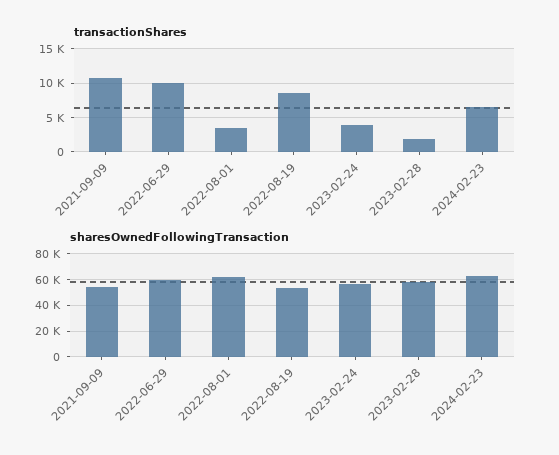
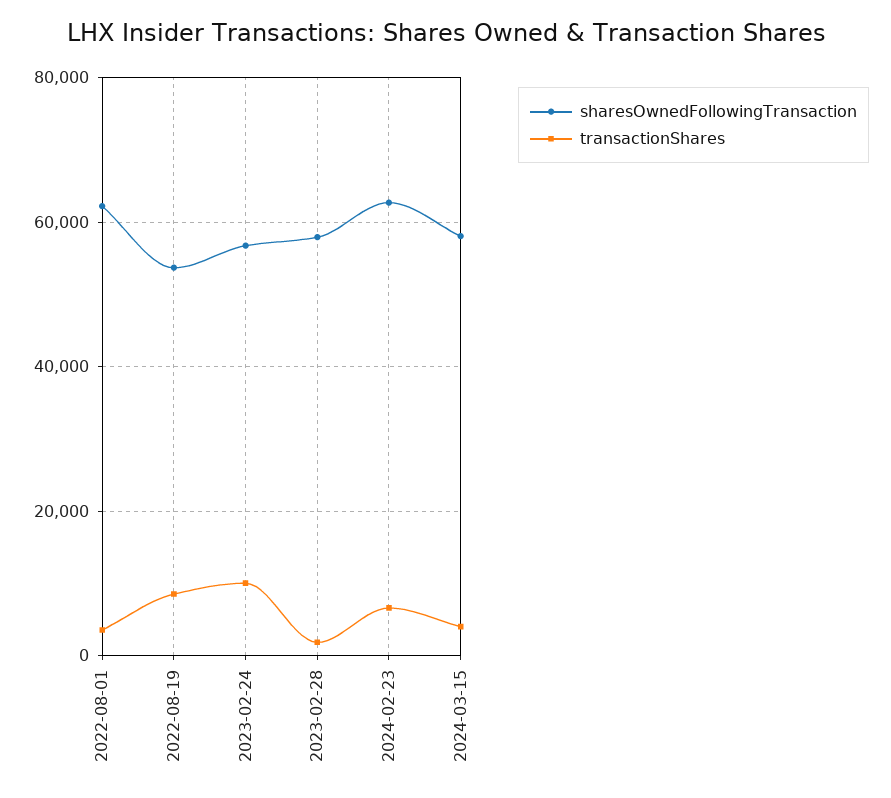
transactionShares, 2021-09-09: 11000 -> none
transactionShares, 2022-06-29: 10000 -> none
transactionShares, 2023-02-24: 4000 -> 10000
sharesOwnedFollowingTransaction, 2021-09-09: 55000 -> none
sharesOwnedFollowingTransaction, 2022-06-29: 60000 -> none
sharesOwnedFollowingTransaction, 2024-03-15: none -> 58000
transactionShares, 2024-03-15: none -> 4000

